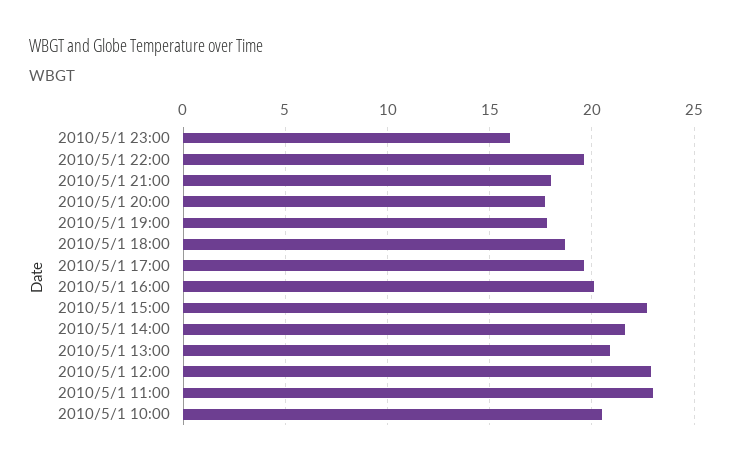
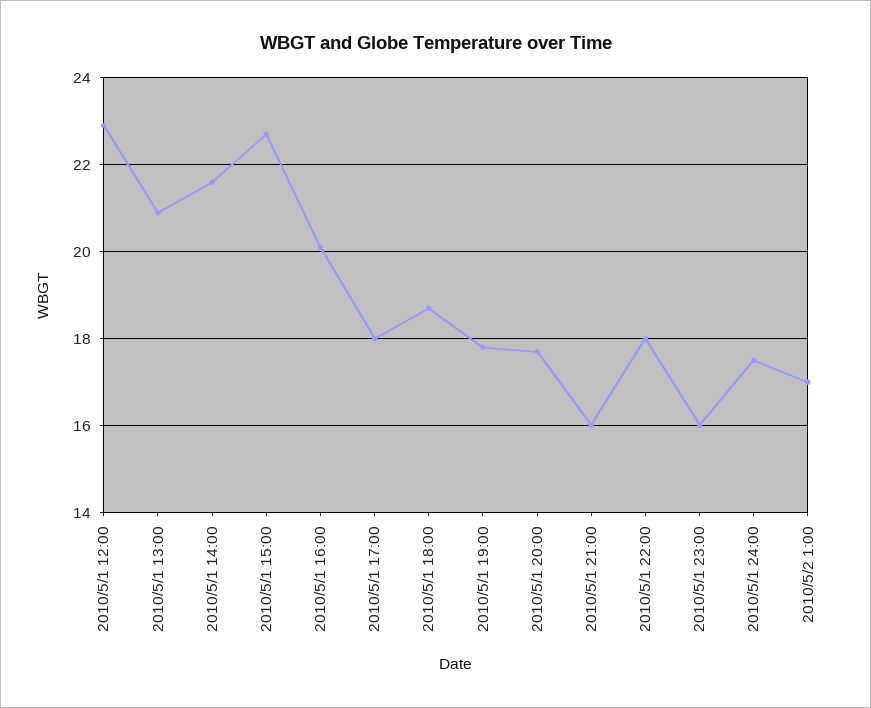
2010/5/1 22:00: 19.5 -> 18
2010/5/1 21:00: 18 -> 16
2010/5/1 17:00: 19.5 -> 18
2010/5/1 11:00: 23 -> none
2010/5/1 10:00: 20.5 -> none
2010/5/1 24:00: none -> 17.5
2010/5/2 1:00: none -> 17

